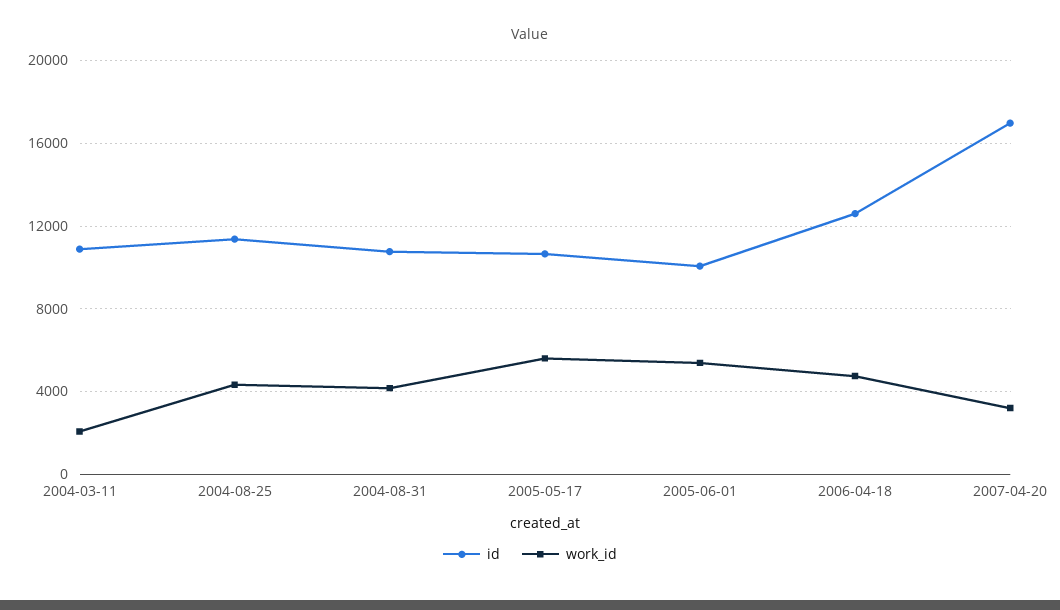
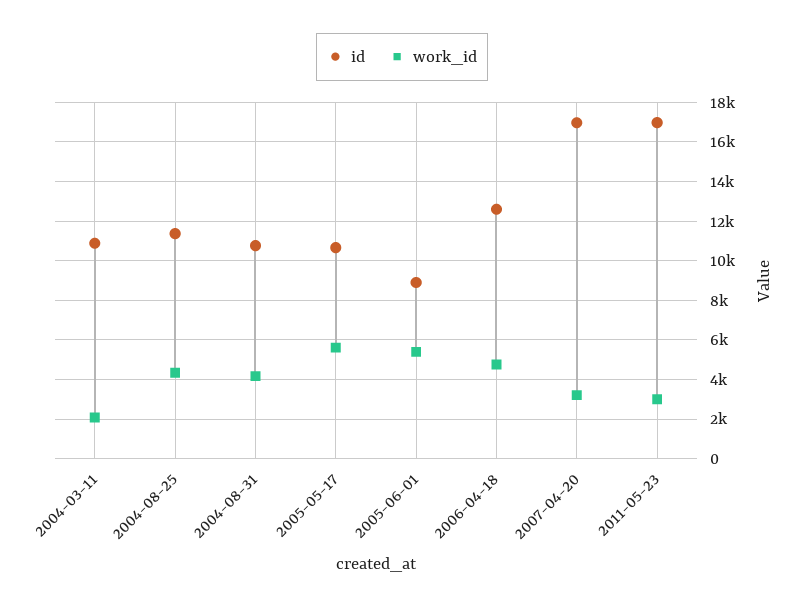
id, 2005-06-01: 10000 -> 9000
id, 2011-05-23: none -> 17000
work_id, 2011-05-23: none -> 3000

